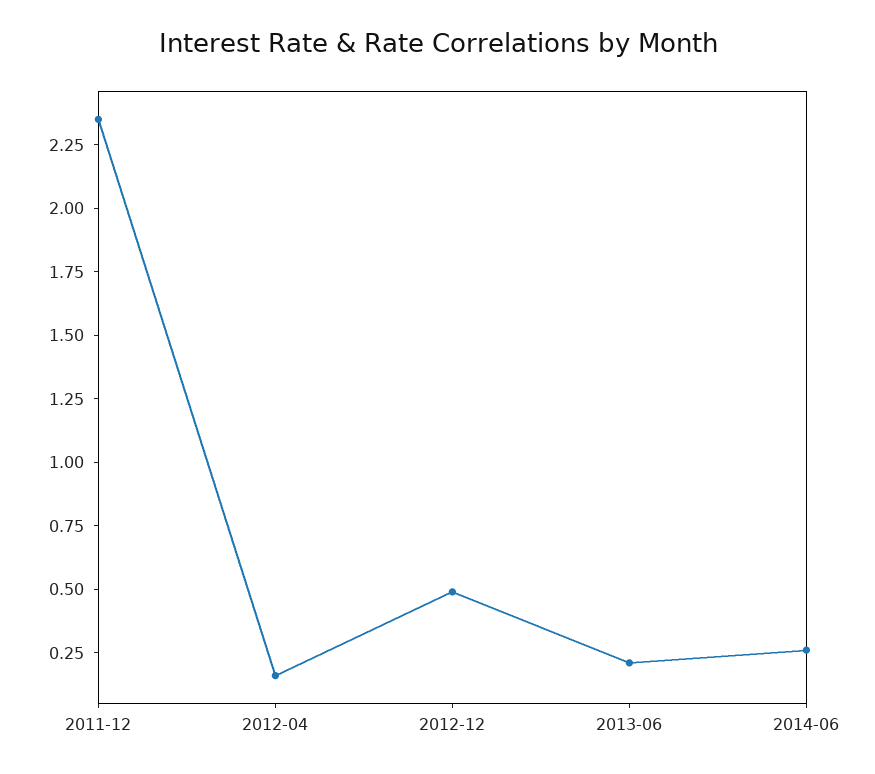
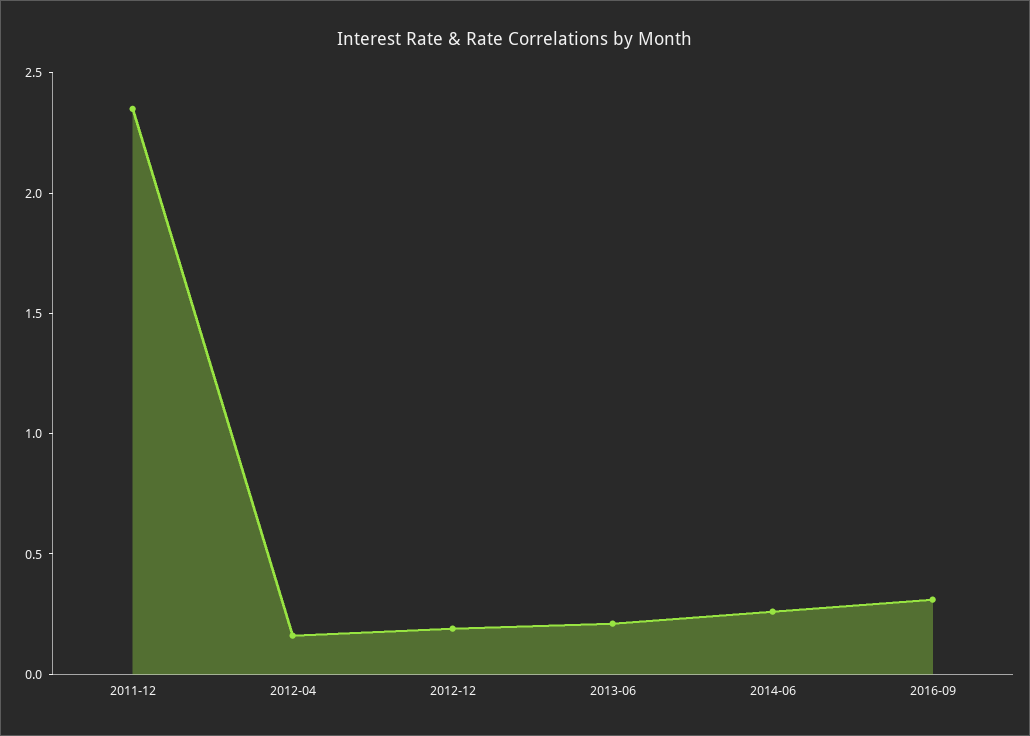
2012-12: 0.5 -> 0.2
2016-09: none -> 0.3

